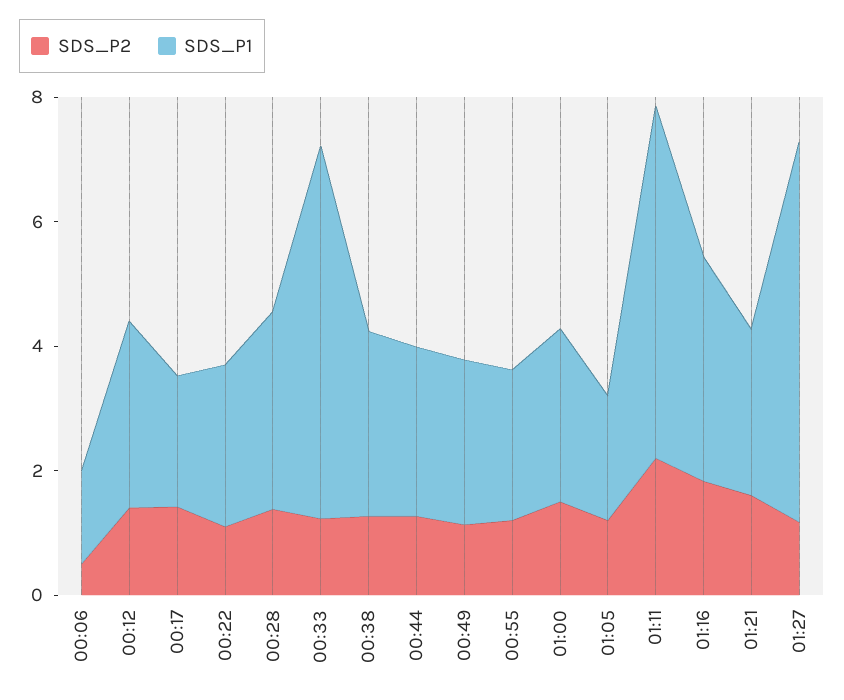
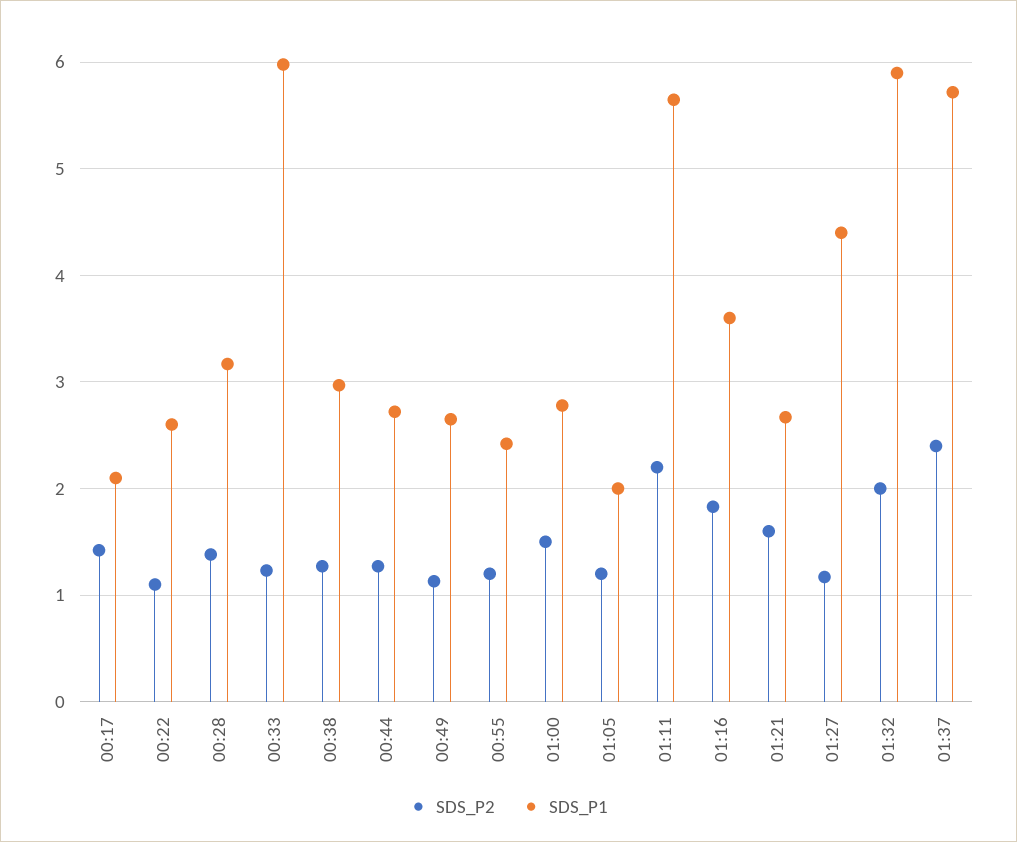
SDS_P2, 00:06: 0.5 -> none
SDS_P1, 00:06: 1.5 -> none
SDS_P2, 00:12: 1.5 -> none
SDS_P1, 00:12: 3 -> none
SDS_P1, 01:27: 6 -> 4.4
SDS_P2, 01:32: none -> 2
SDS_P1, 01:32: none -> 5.9
SDS_P2, 01:37: none -> 2.4
SDS_P1, 01:37: none -> 5.7

